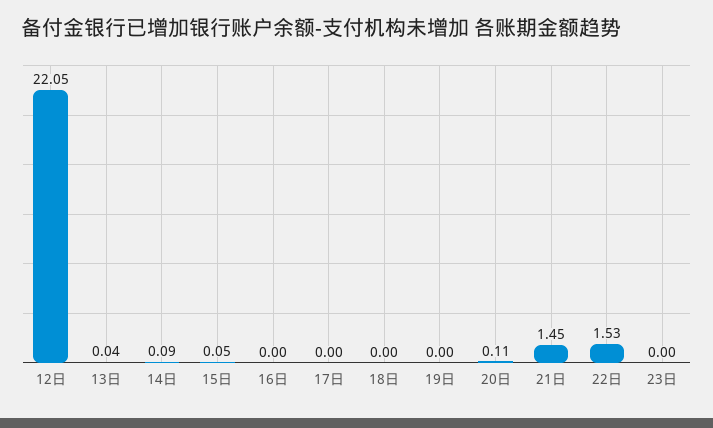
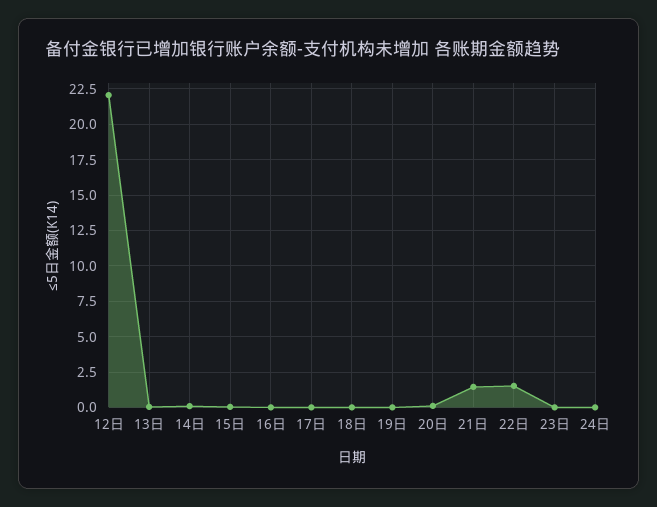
24日: none -> 0

